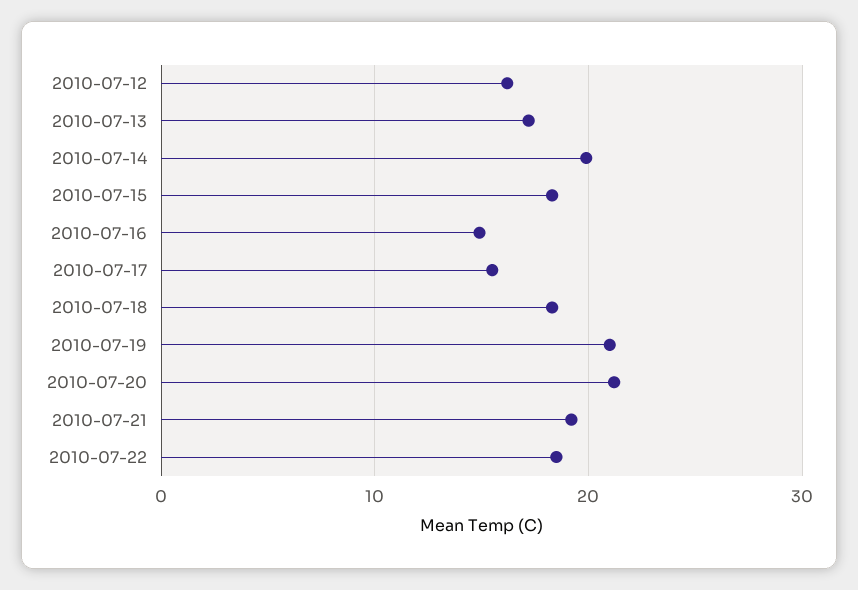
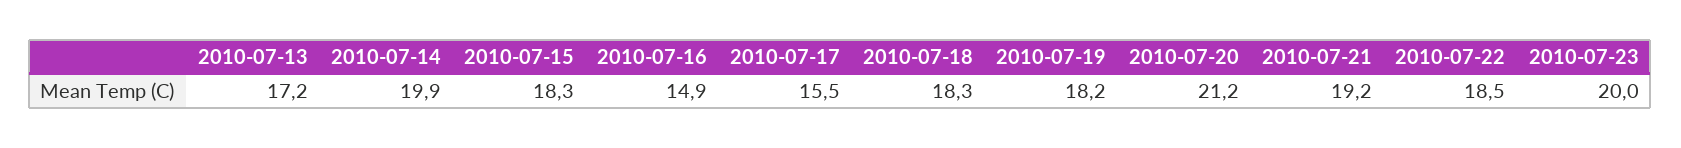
2010-07-12: 16 -> none
2010-07-19: 21 -> 18.2
2010-07-23: none -> 20

